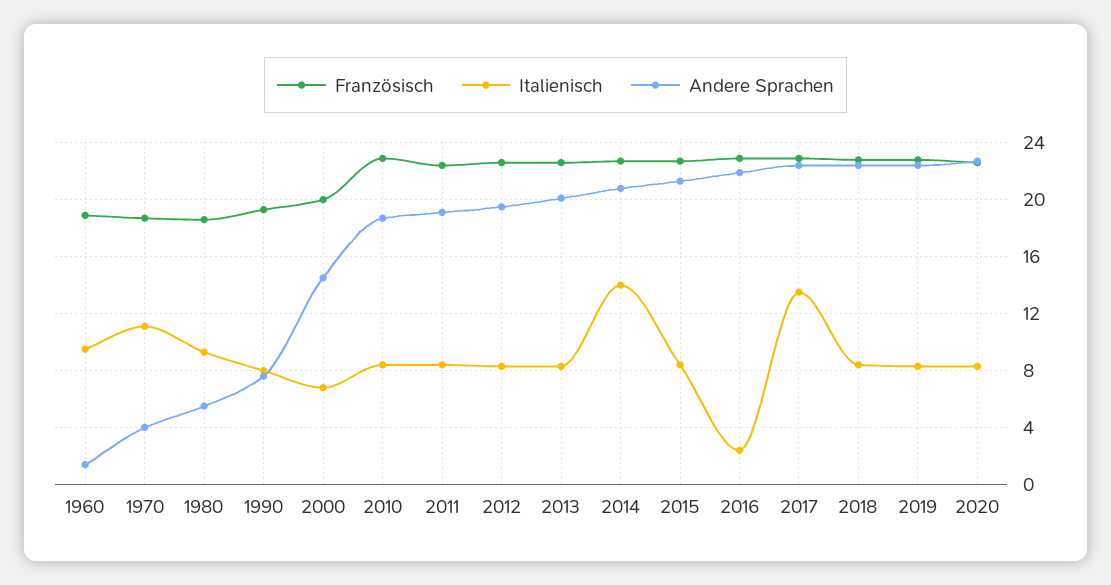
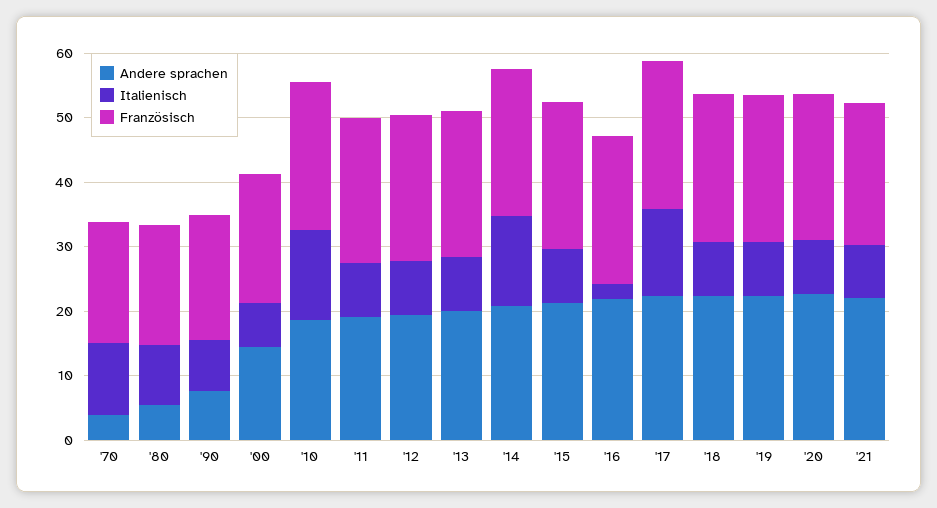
Französisch, 1960: 19 -> none
Italienisch, 1960: 9.5 -> none
Andere Sprachen, 1960: 1.5 -> none
Italienisch, 2010: 8.5 -> 14
Andere Sprachen, '21: none -> 22
Italienisch, '21: none -> 8
Französisch, '21: none -> 22

